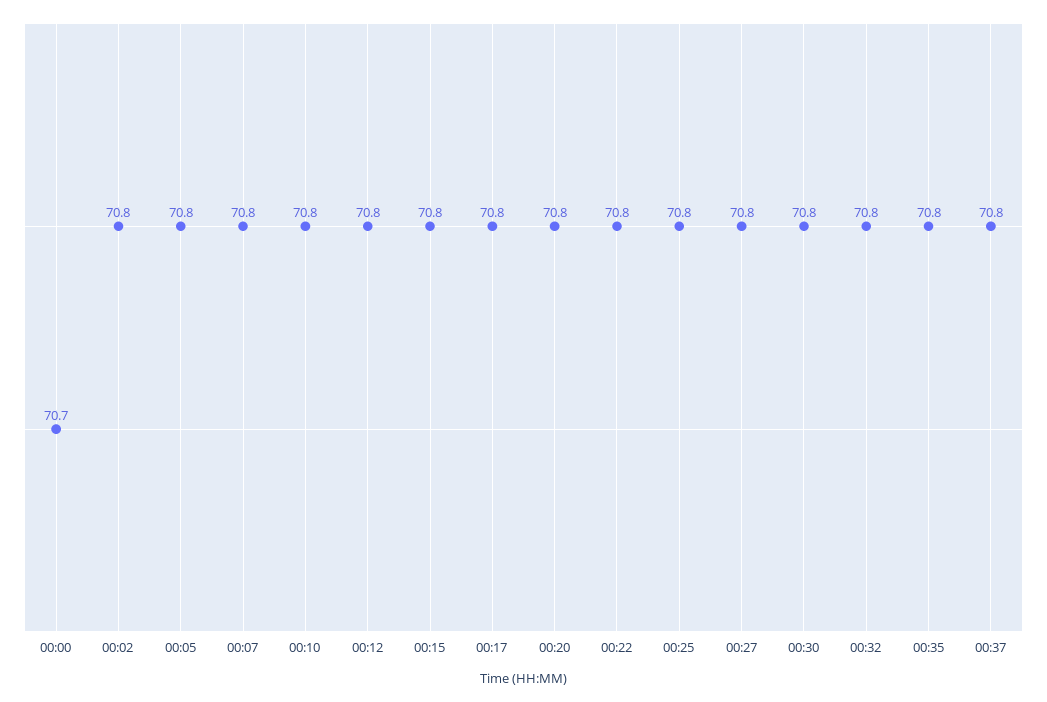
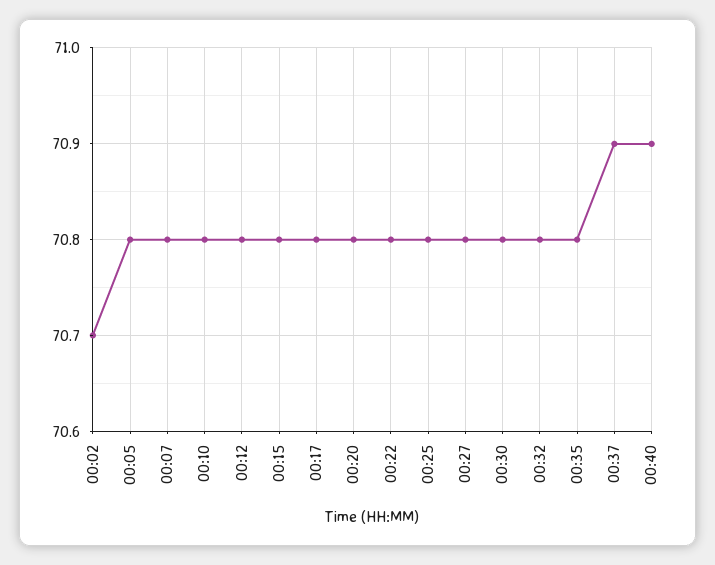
00:00: 70.7 -> none
00:02: 70.8 -> 70.7
00:37: 70.8 -> 70.9
00:40: none -> 70.9

